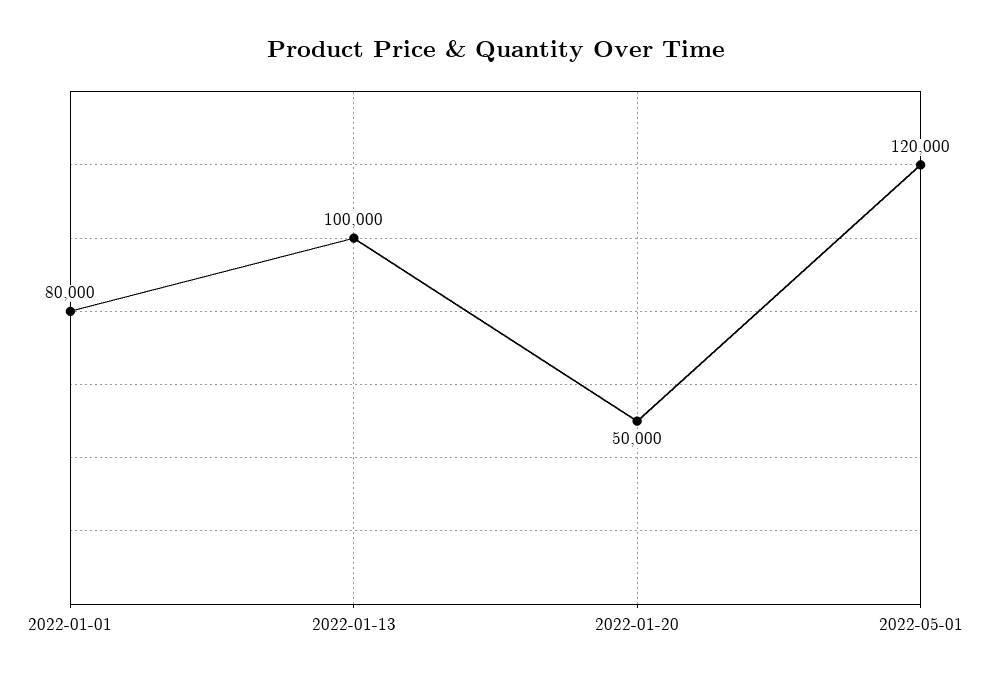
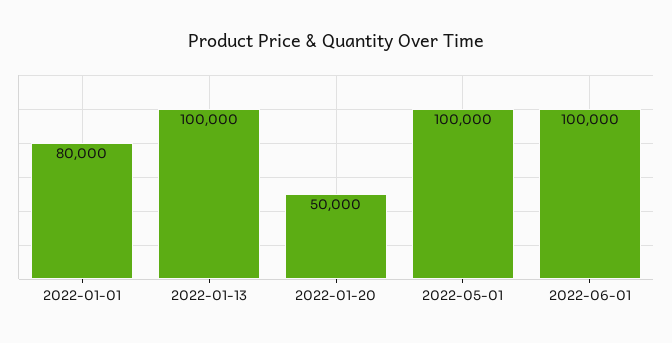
2022-05-01: 120000 -> 100000
2022-06-01: none -> 100000

